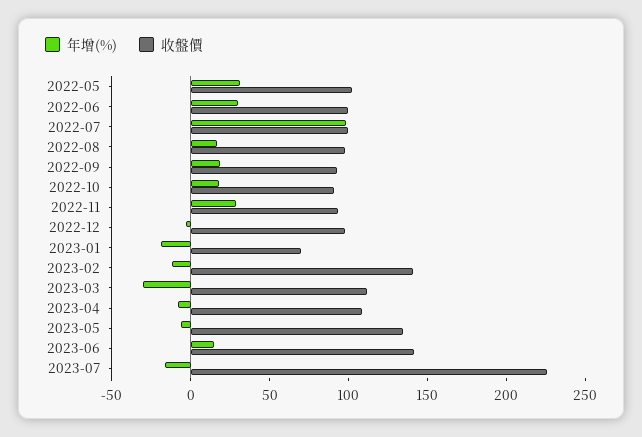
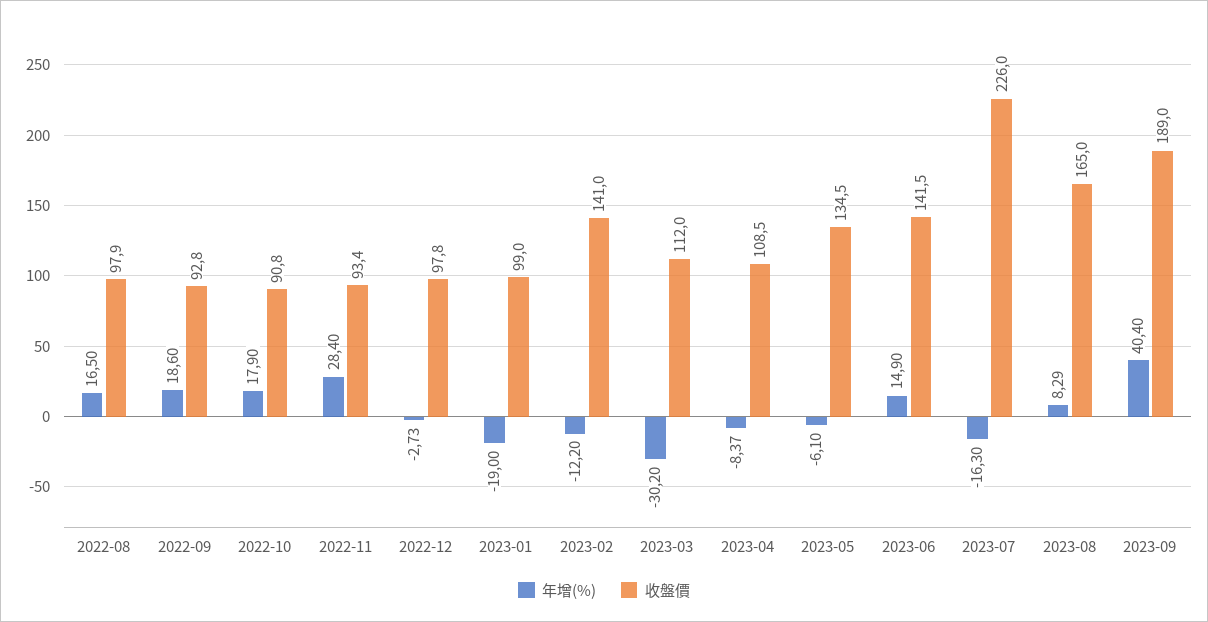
年增(%), 2022-05: 30 -> none
收盤價, 2022-05: 100 -> none
年增(%), 2022-06: 30 -> none
收盤價, 2022-06: 100 -> none
年增(%), 2022-07: 100 -> none
收盤價, 2022-07: 100 -> none
收盤價, 2023-01: 70 -> 99
年增(%), 2023-08: none -> 8.29
收盤價, 2023-08: none -> 165
年增(%), 2023-09: none -> 40.4
收盤價, 2023-09: none -> 189

